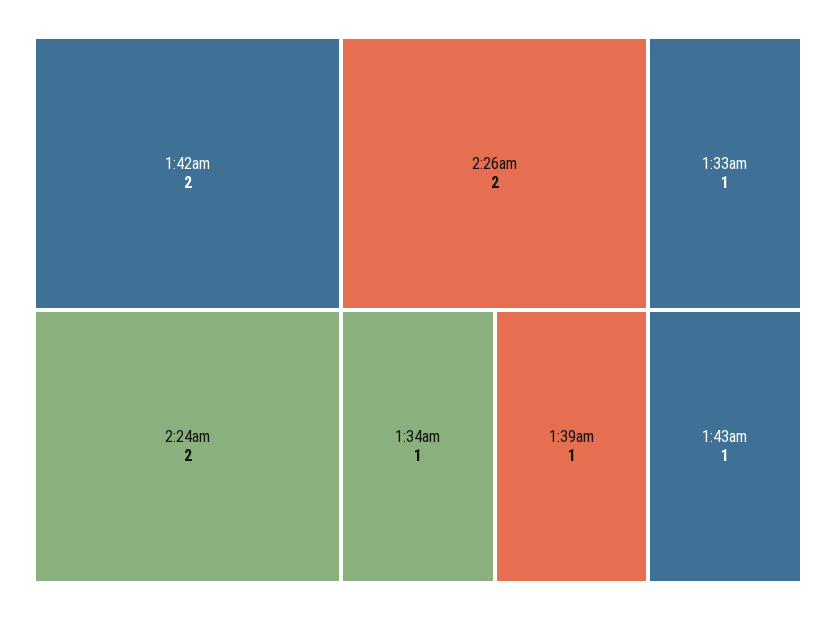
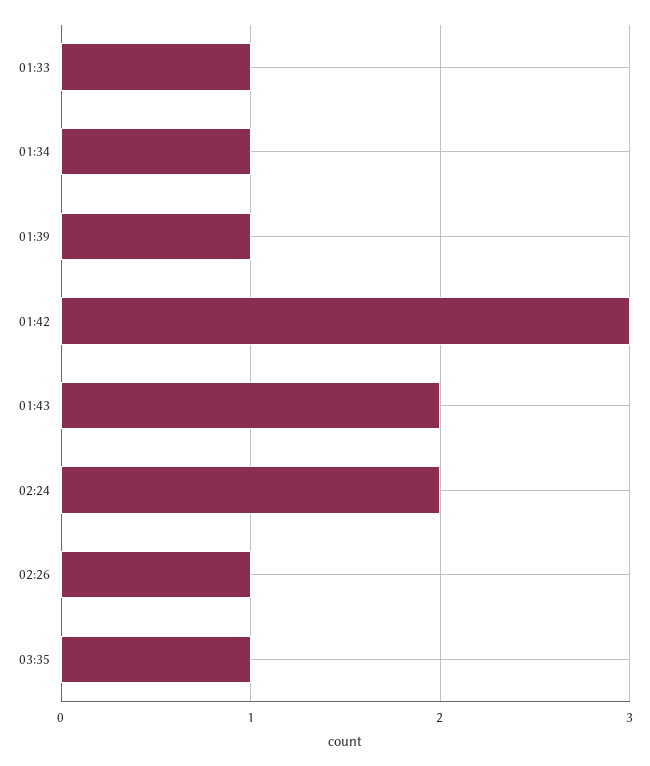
1:42am: 2 -> 3
2:26am: 2 -> 1
1:43am: 1 -> 2
03:35: none -> 1

